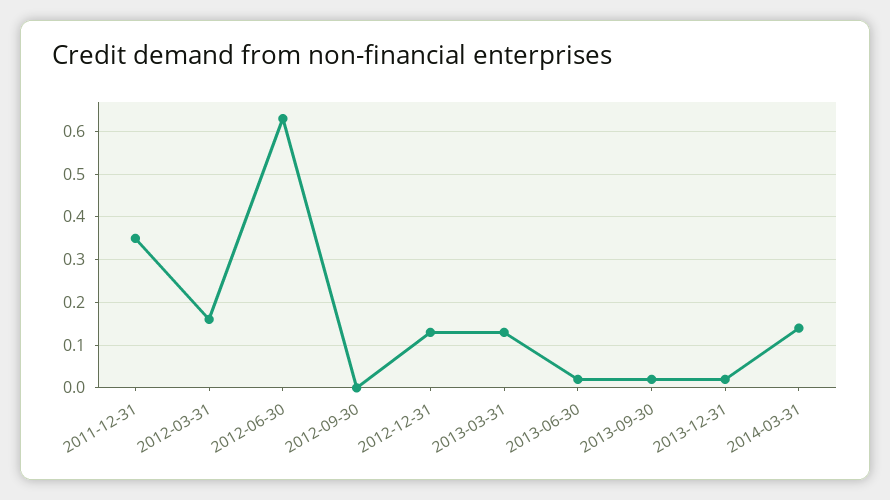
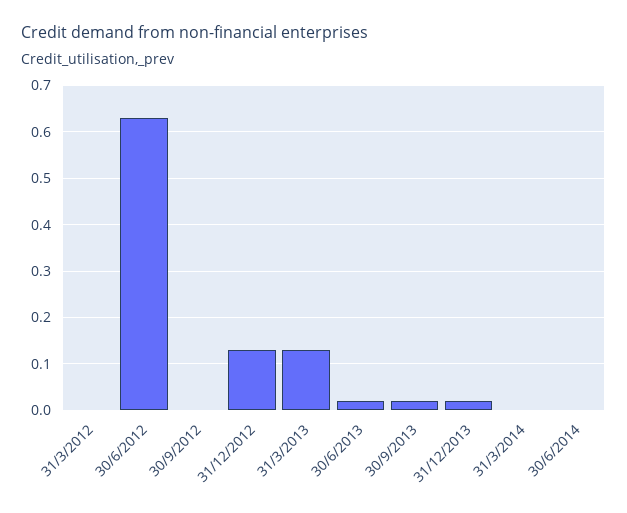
2011-12-31: 0.35 -> none
2012-03-31: 0.15 -> 0
2014-03-31: 0.15 -> 0
30/6/2014: none -> 0

